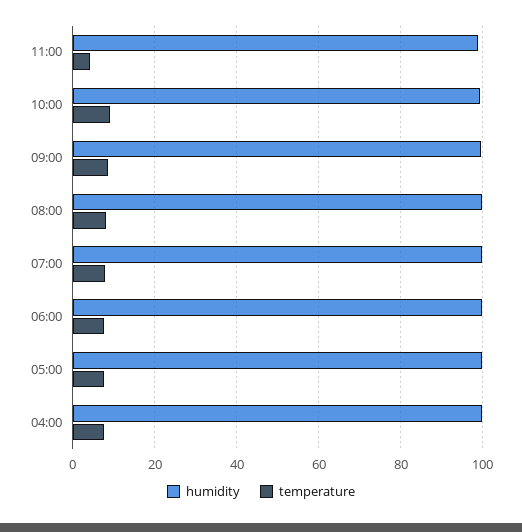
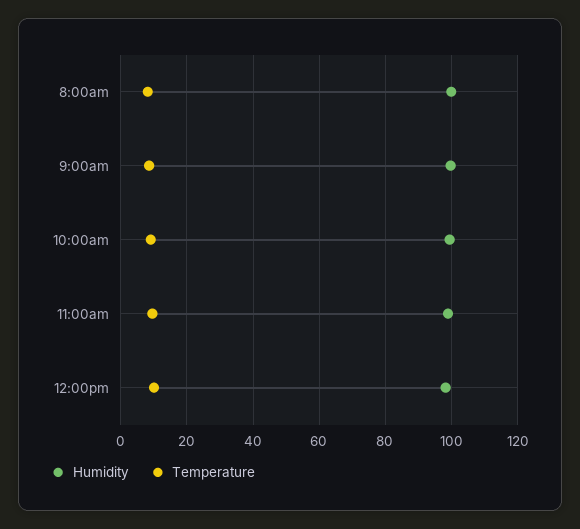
temperature, 11:00: 4 -> 10
humidity, 07:00: 100 -> none
temperature, 07:00: 8 -> none
humidity, 06:00: 100 -> none
temperature, 06:00: 8 -> none
humidity, 05:00: 100 -> none
temperature, 05:00: 8 -> none
humidity, 04:00: 100 -> none
temperature, 04:00: 8 -> none
humidity, 12:00pm: none -> 98
temperature, 12:00pm: none -> 10

